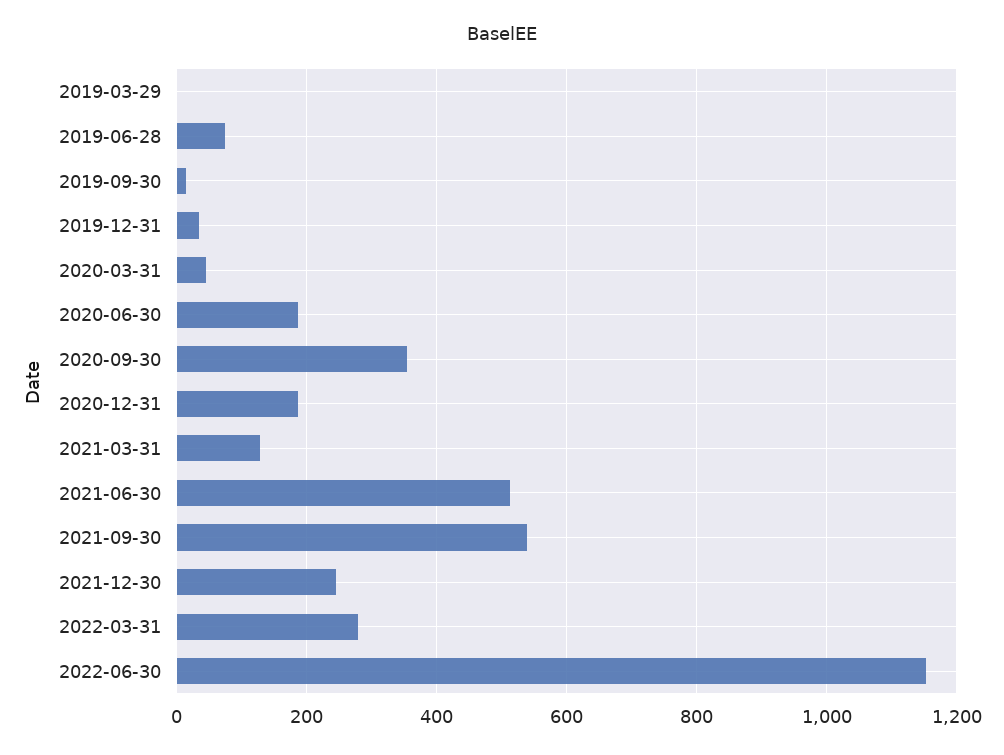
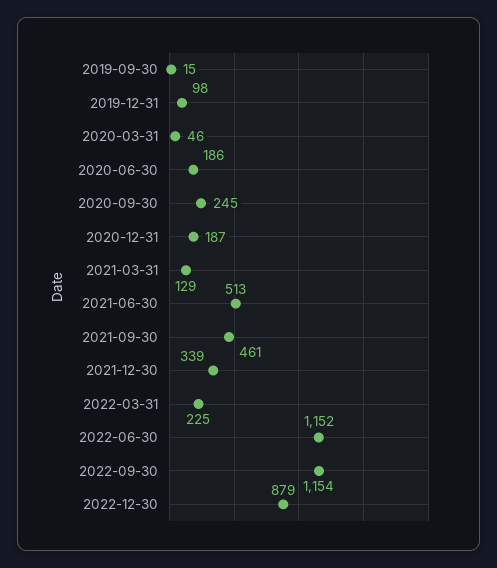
2019-03-29: 0 -> none
2019-06-28: 80 -> none
2019-12-31: 40 -> 98
2020-09-30: 360 -> 245
2021-09-30: 540 -> 461
2021-12-30: 240 -> 339
2022-03-31: 280 -> 225
2022-09-30: none -> 1154
2022-12-30: none -> 879

